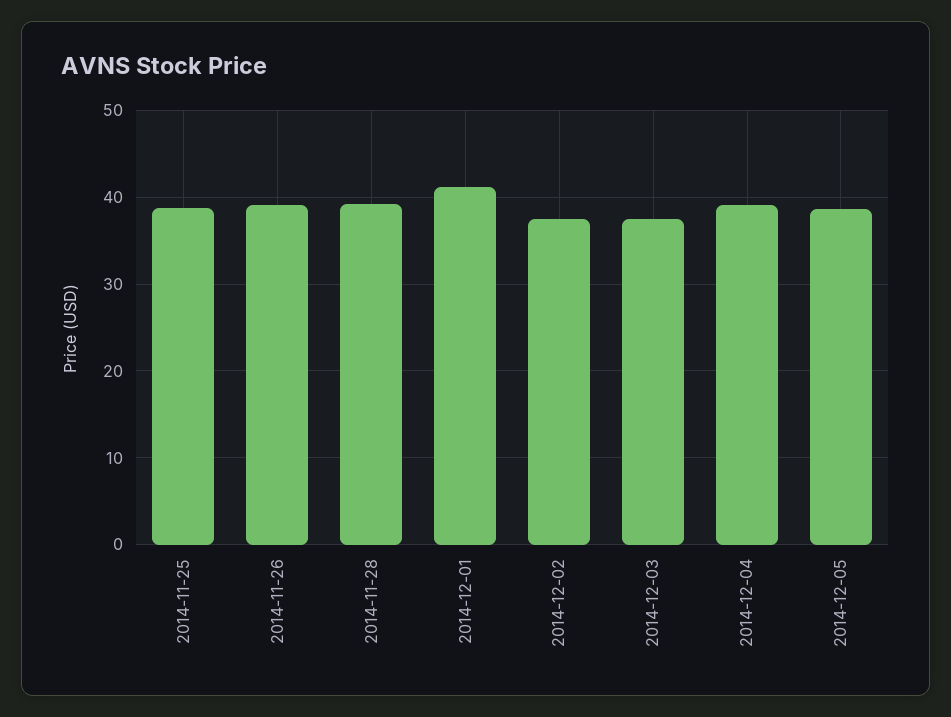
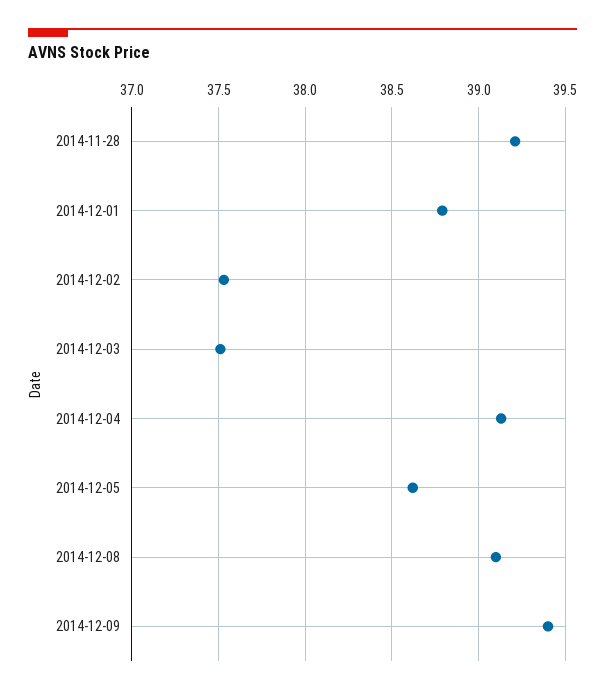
2014-11-25: 39 -> none
2014-11-26: 39 -> none
2014-12-01: 41 -> 38.8
2014-12-08: none -> 39.1
2014-12-09: none -> 39.4

